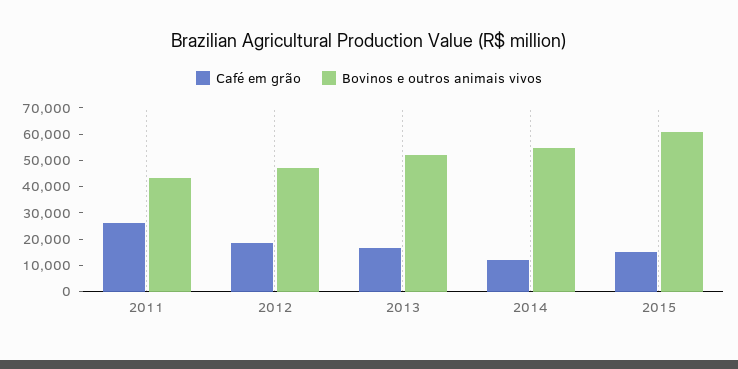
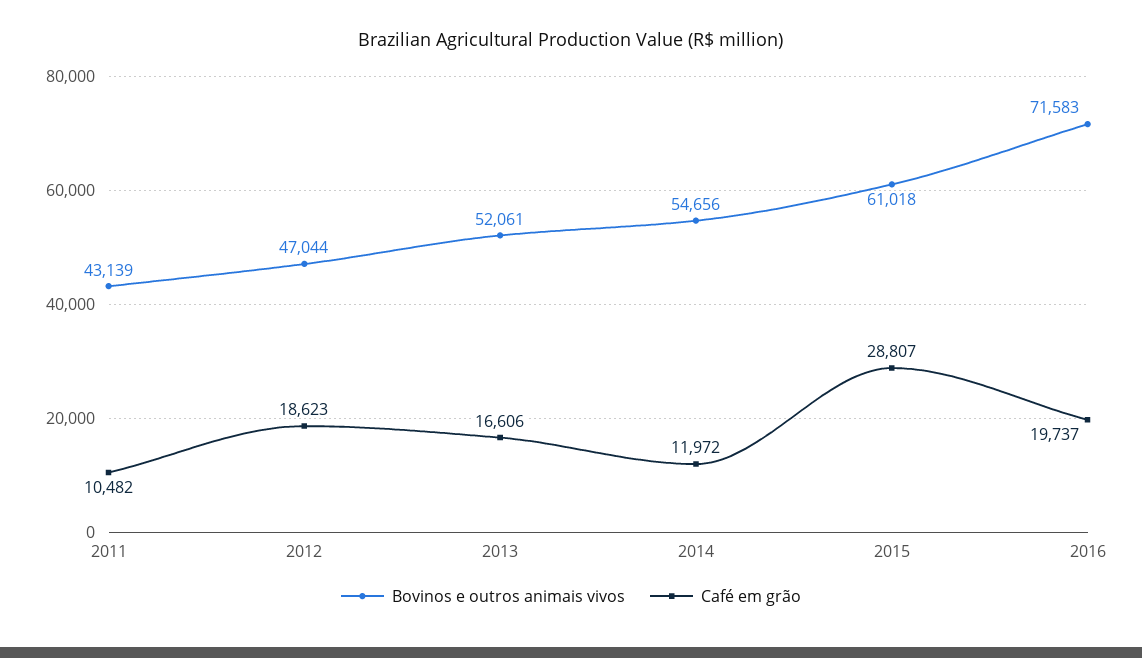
Café em grão, 2011: 25000 -> 10482
Café em grão, 2015: 15000 -> 28807
Bovinos e outros animais vivos, 2016: none -> 71583
Café em grão, 2016: none -> 19737

